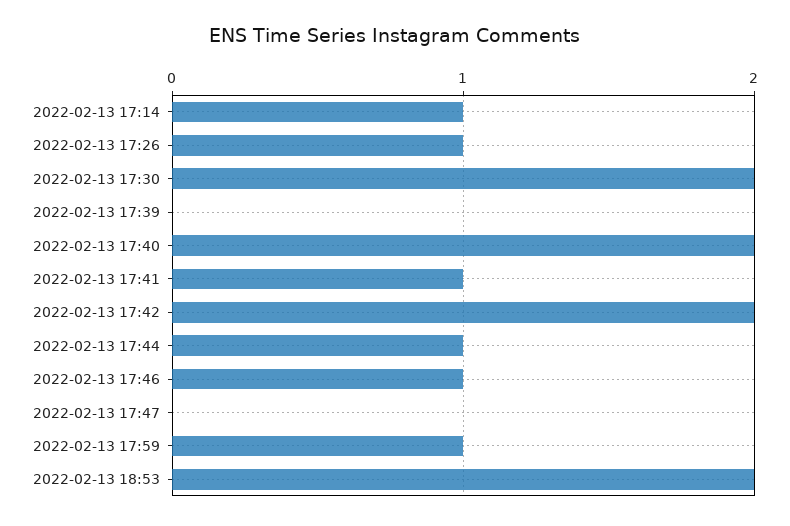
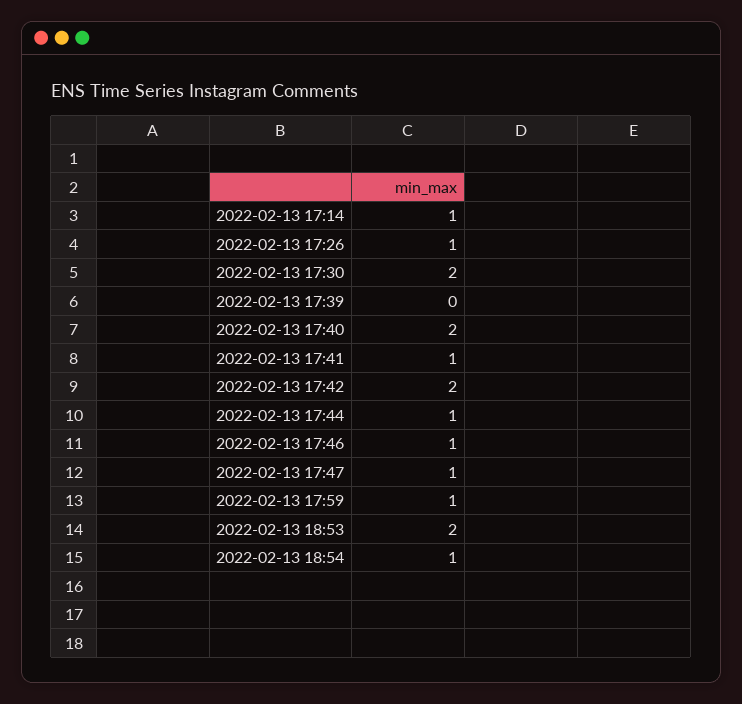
2022-02-13 17:47: 0 -> 1
2022-02-13 18:54: none -> 1

